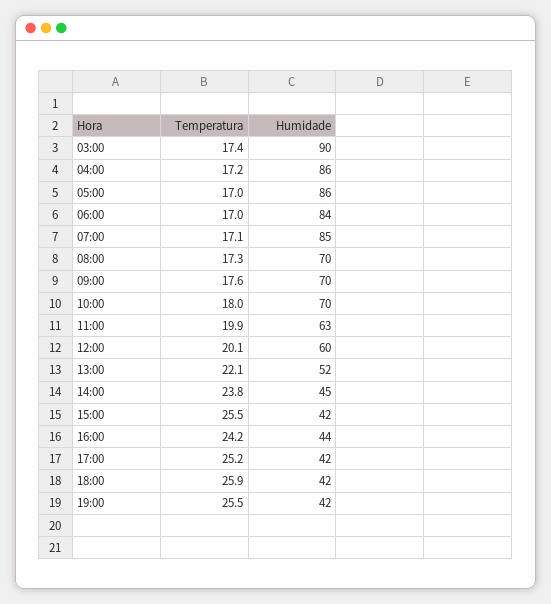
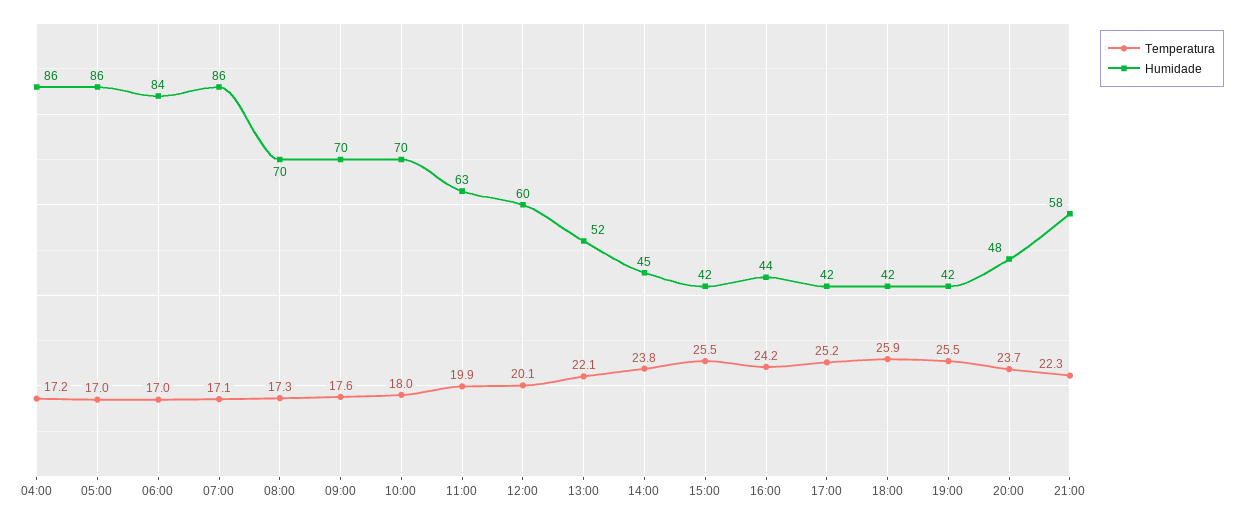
Temperatura, 03:00: 17.4 -> none
Humidade, 03:00: 90 -> none
Humidade, 07:00: 85 -> 86
Temperatura, 20:00: none -> 23.7
Humidade, 20:00: none -> 48
Temperatura, 21:00: none -> 22.3
Humidade, 21:00: none -> 58

